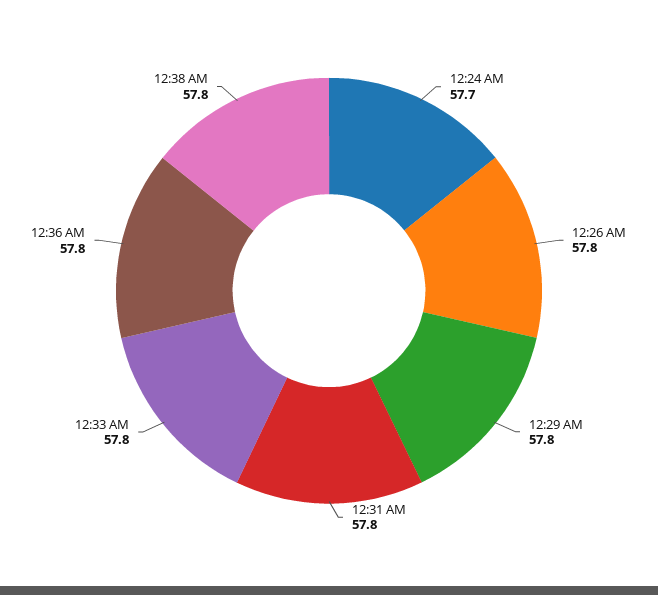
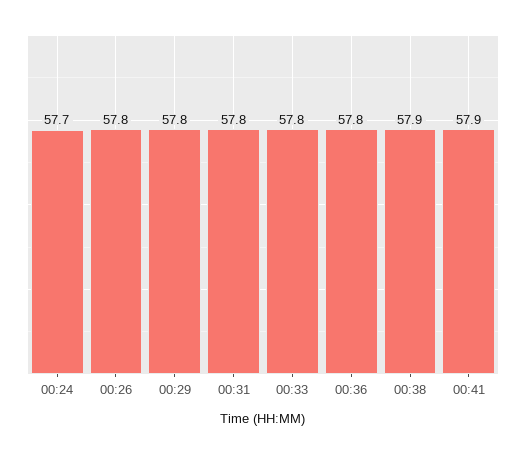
12:38 AM: 57.8 -> 57.9
00:41: none -> 57.9

